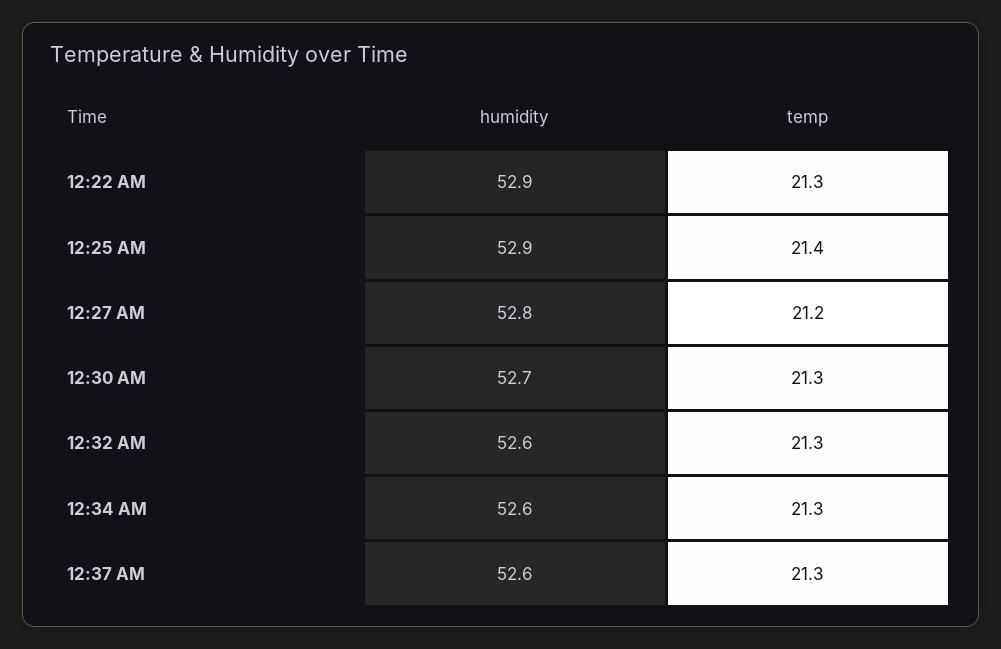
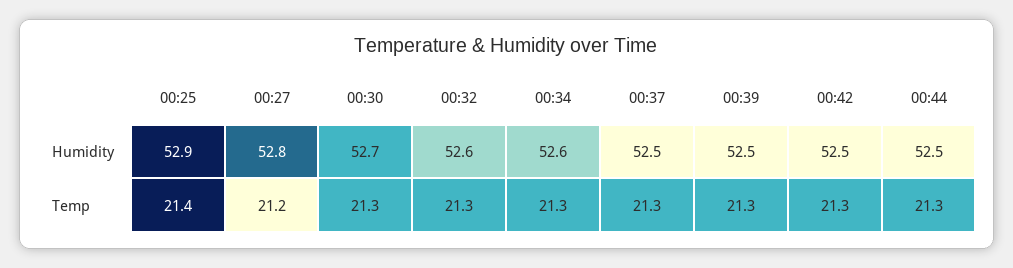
humidity, 12:22 AM: 52.9 -> none
temp, 12:22 AM: 21.3 -> none
humidity, 12:37 AM: 52.6 -> 52.5
humidity, 00:39: none -> 52.5
humidity, 00:42: none -> 52.5
humidity, 00:44: none -> 52.5
temp, 00:39: none -> 21.3
temp, 00:42: none -> 21.3
temp, 00:44: none -> 21.3

